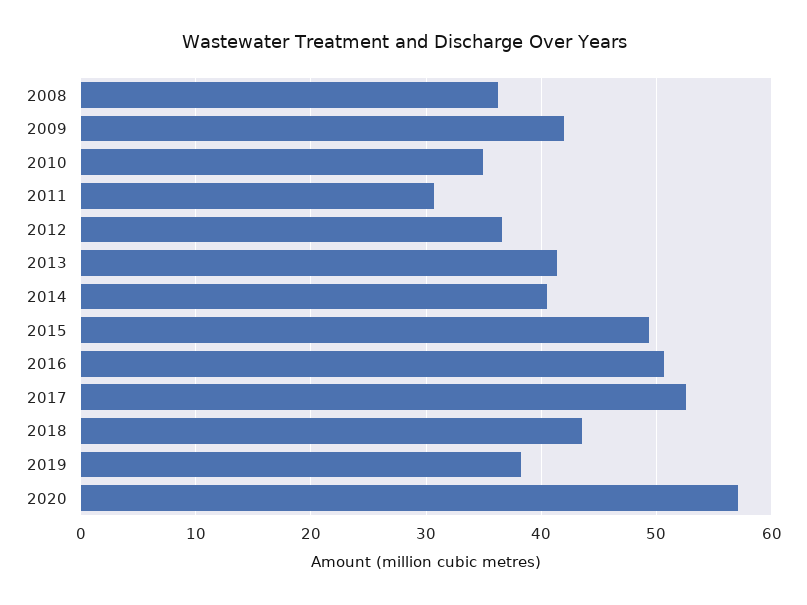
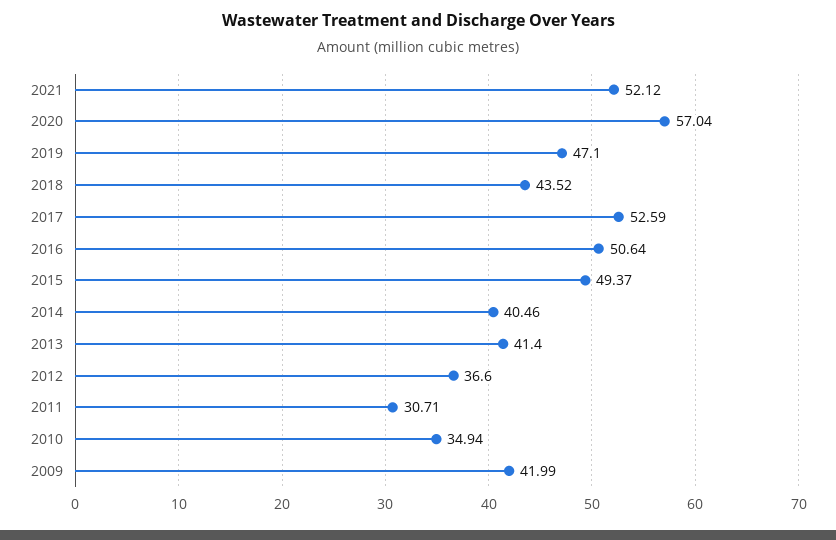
2008: 36 -> none
2019: 38 -> 47.1
2021: none -> 52.12

